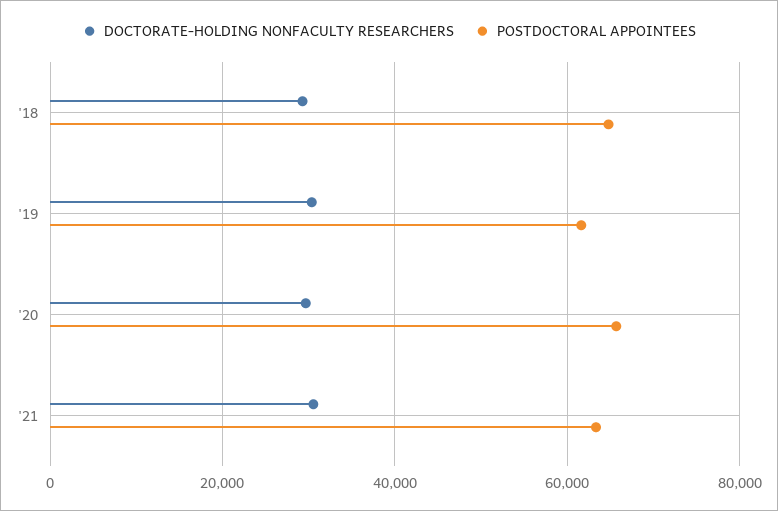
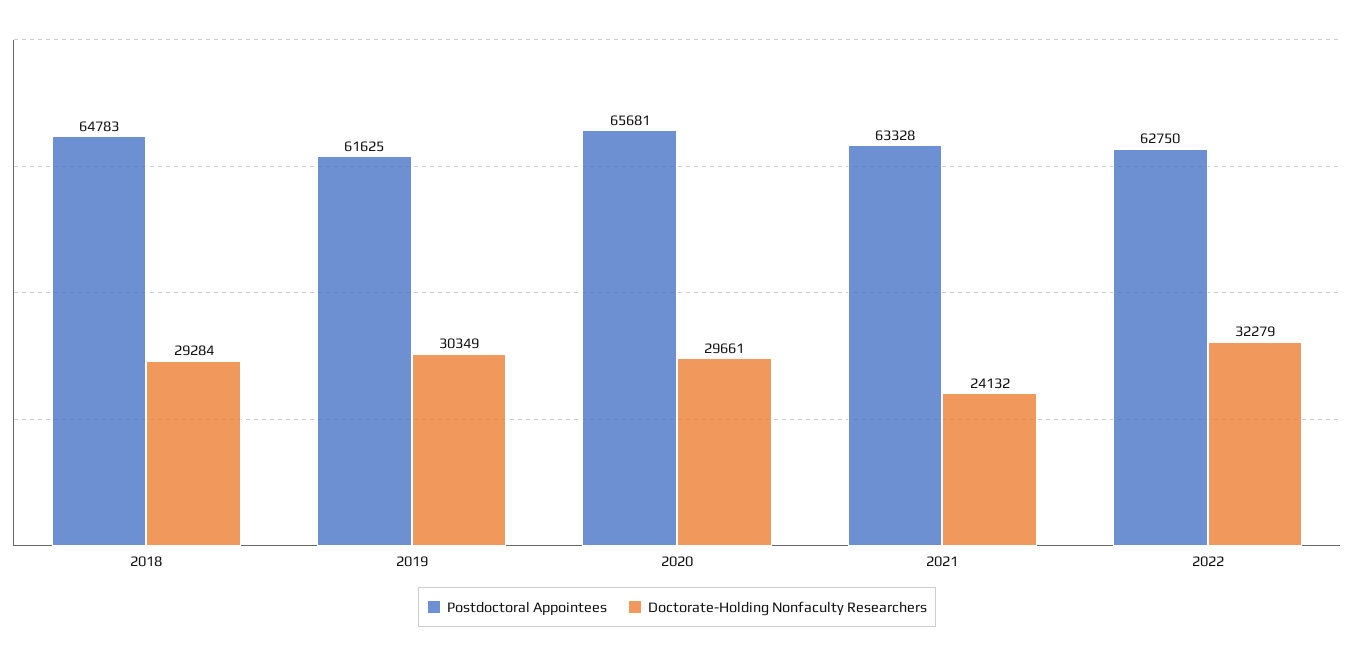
DOCTORATE-HOLDING NONFACULTY RESEARCHERS, '21: 30000 -> 24132
POSTDOCTORAL APPOINTEES, 2022: none -> 62750
DOCTORATE-HOLDING NONFACULTY RESEARCHERS, 2022: none -> 32279

